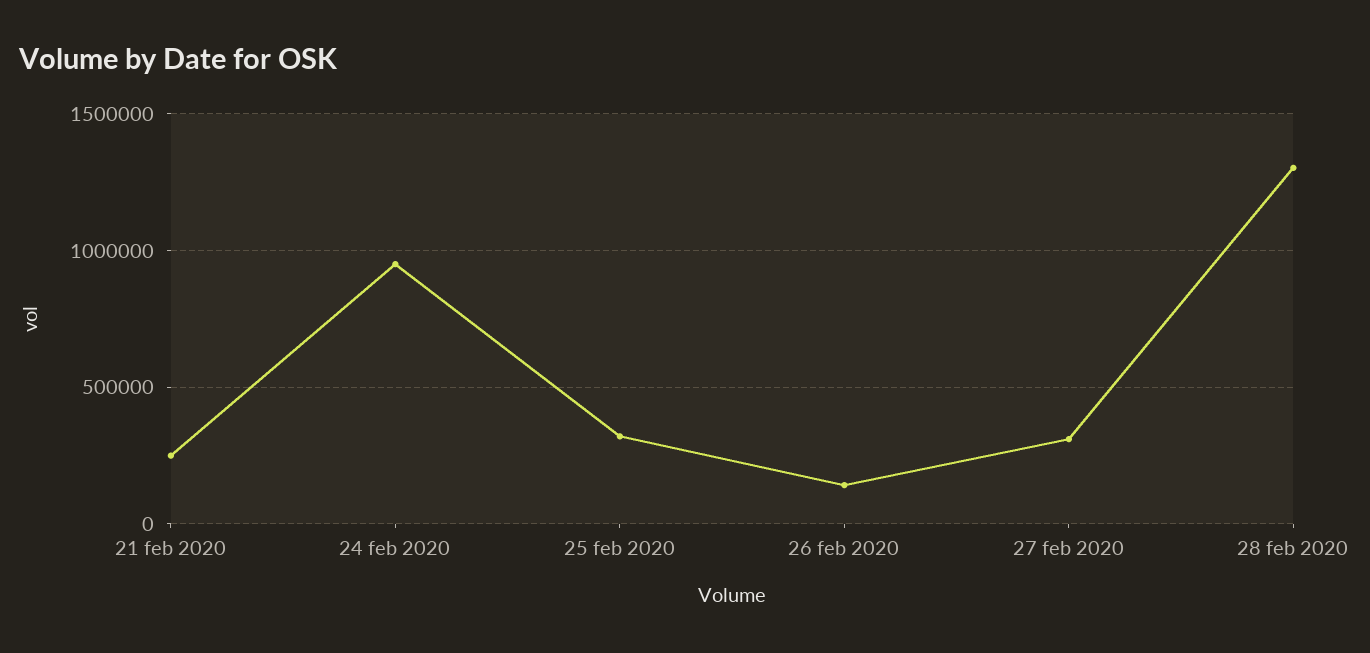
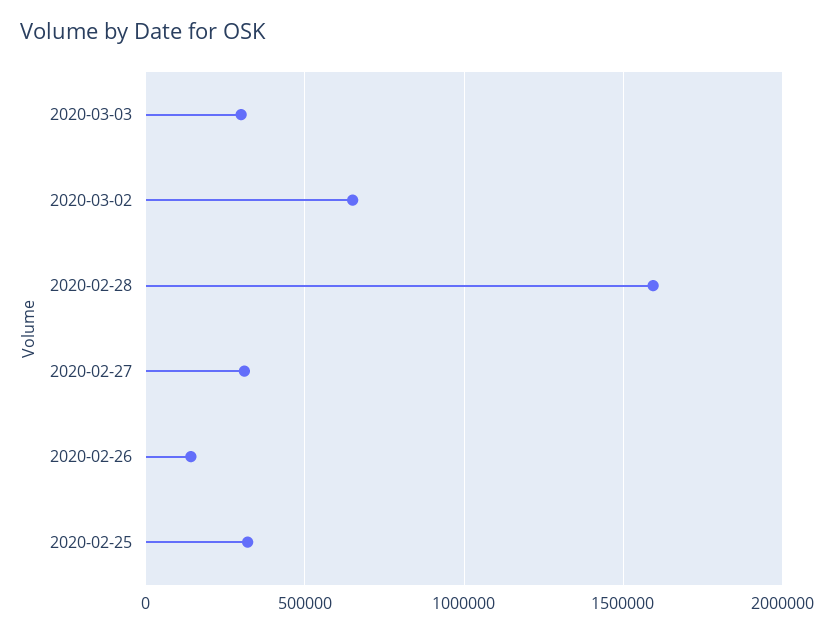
21 feb 2020: 250000 -> none
24 feb 2020: 950000 -> none
28 feb 2020: 1300000 -> 1600000
2020-03-03: none -> 300000
2020-03-02: none -> 650000

